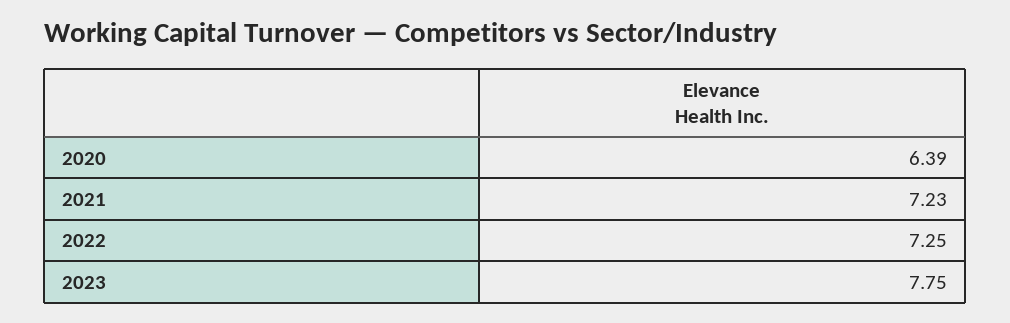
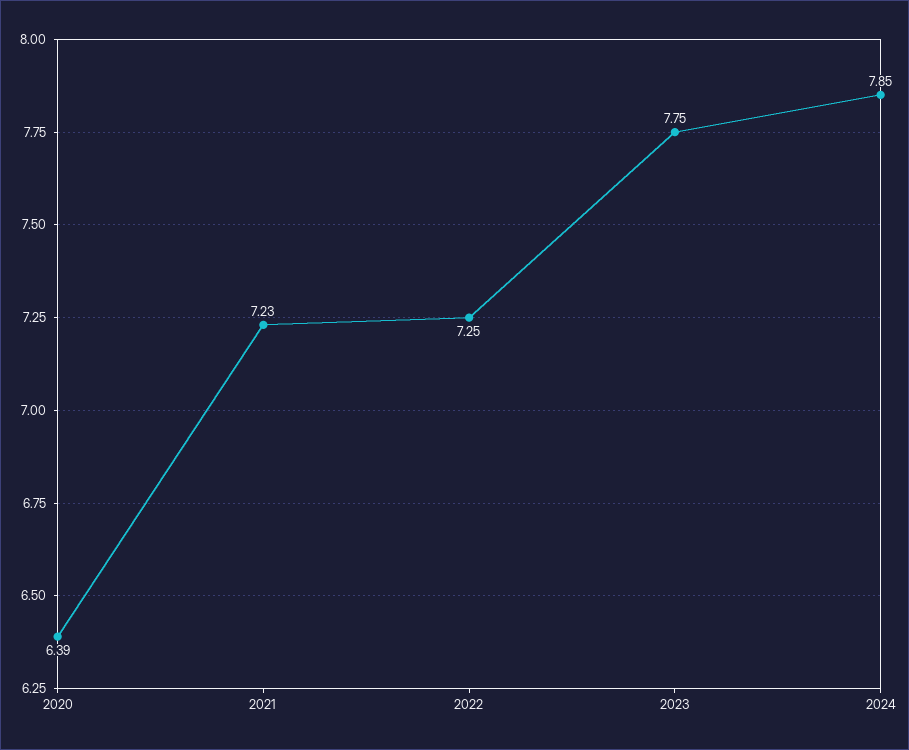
2024: none -> 7.85

